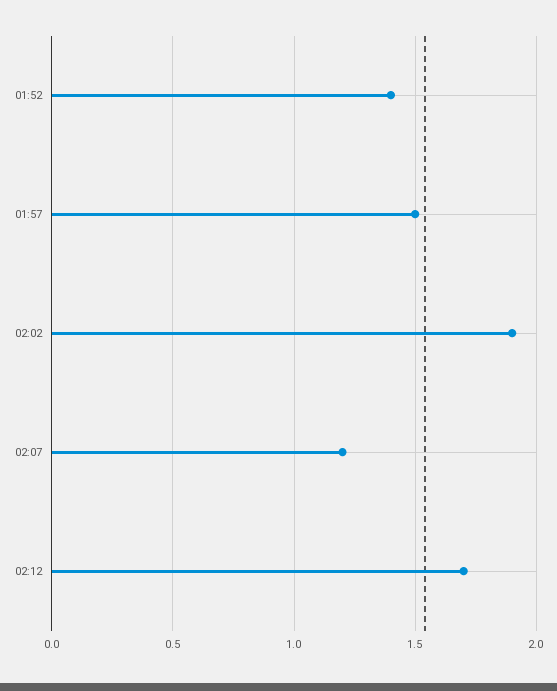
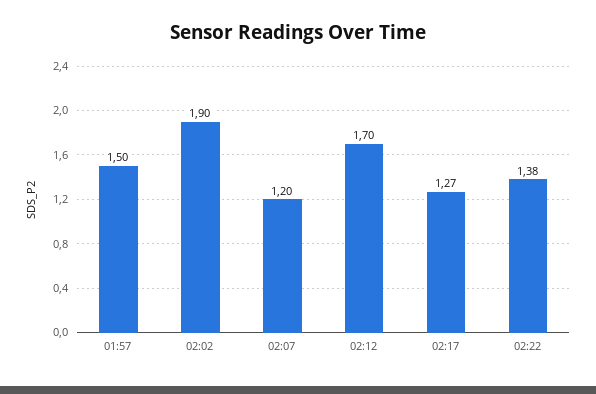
01:52: 1.4 -> none
02:17: none -> 1.27
02:22: none -> 1.38

